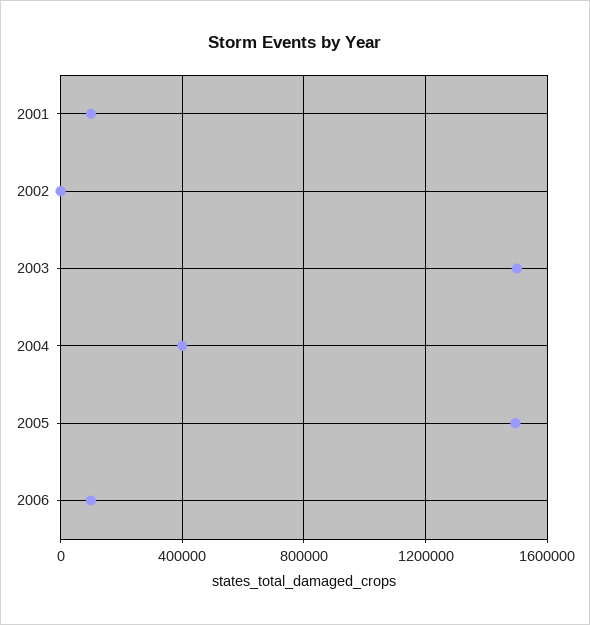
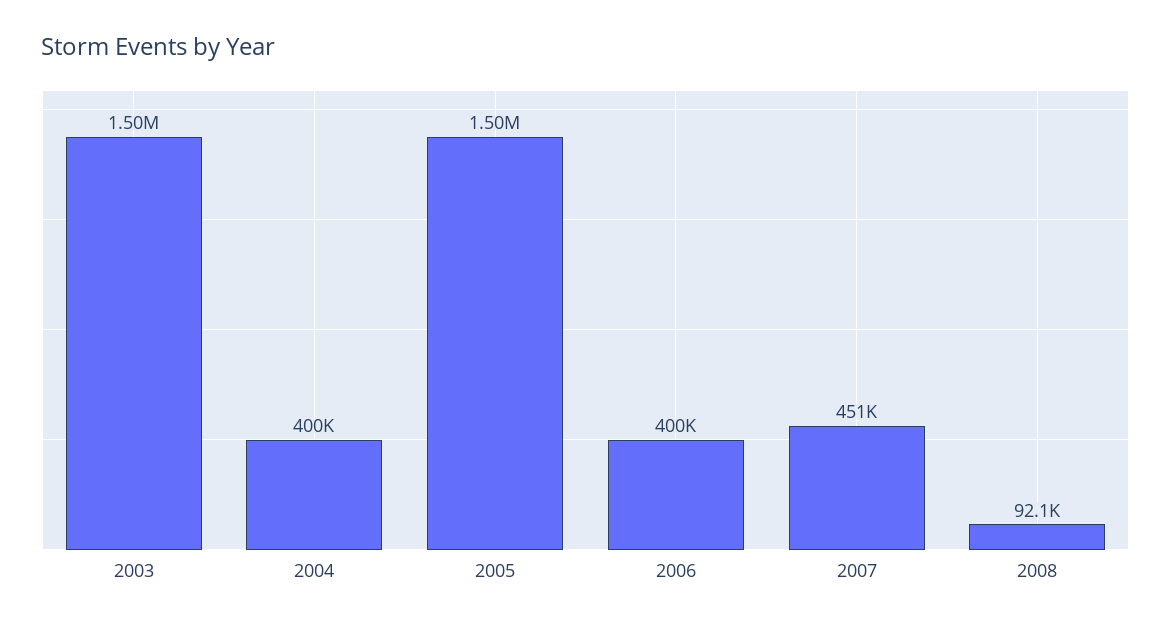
2001: 100000 -> none
2002: 0 -> none
2006: 100000 -> 400000
2007: none -> 451000
2008: none -> 92100

